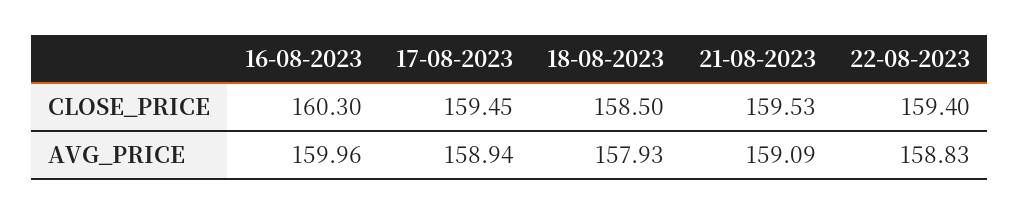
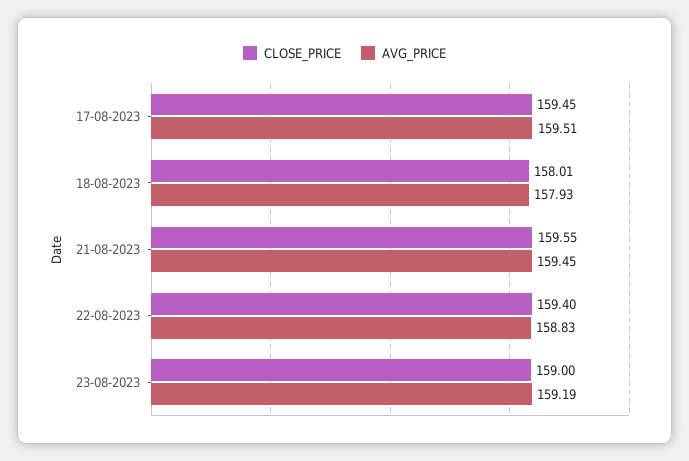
CLOSE_PRICE, 16-08-2023: 160.3 -> none
CLOSE_PRICE, 18-08-2023: 158.5 -> 158.01
CLOSE_PRICE, 21-08-2023: 159.53 -> 159.55
AVG_PRICE, 16-08-2023: 159.96 -> none
AVG_PRICE, 17-08-2023: 158.94 -> 159.51
AVG_PRICE, 21-08-2023: 159.09 -> 159.45
CLOSE_PRICE, 23-08-2023: none -> 159
AVG_PRICE, 23-08-2023: none -> 159.19

